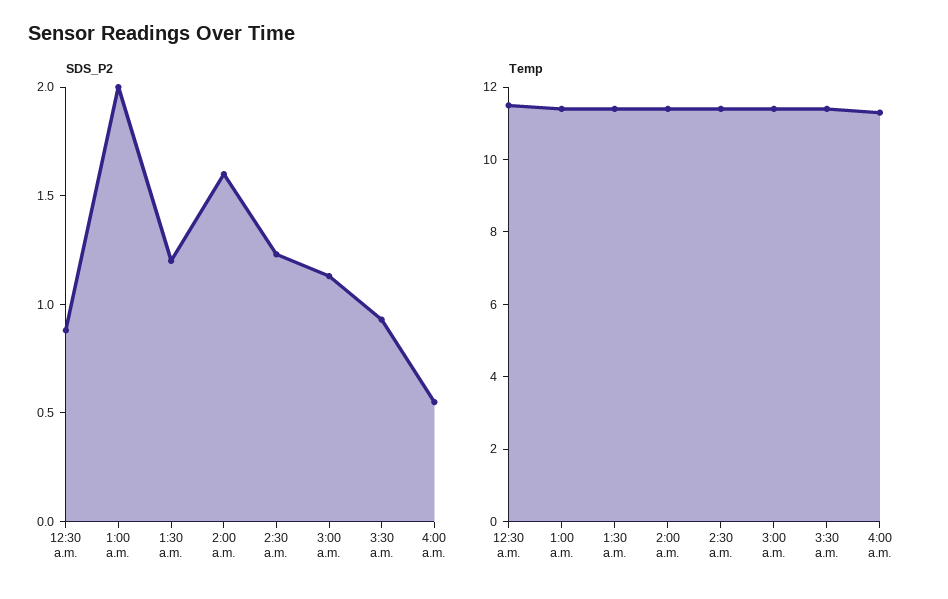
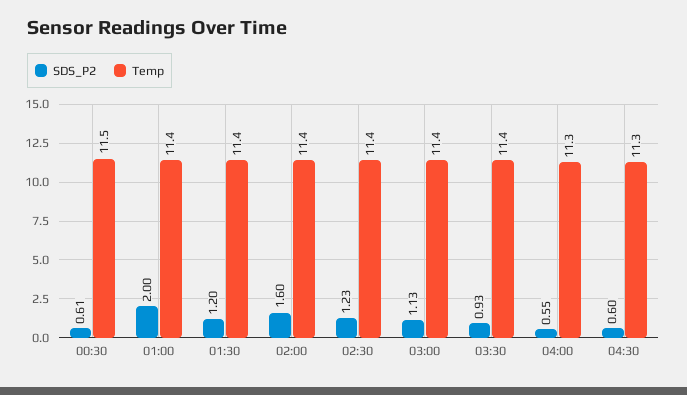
SDS_P2, 12:30 a.m.: 0.9 -> 0.61
SDS_P2, 04:30: none -> 0.6
Temp, 04:30: none -> 11.3

